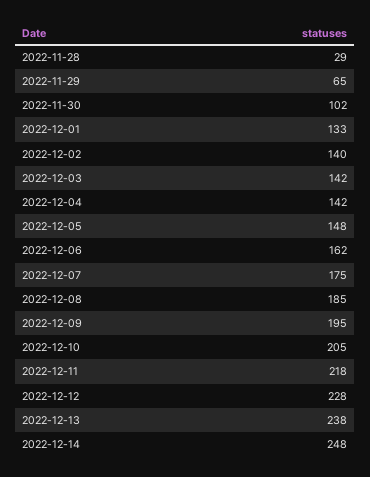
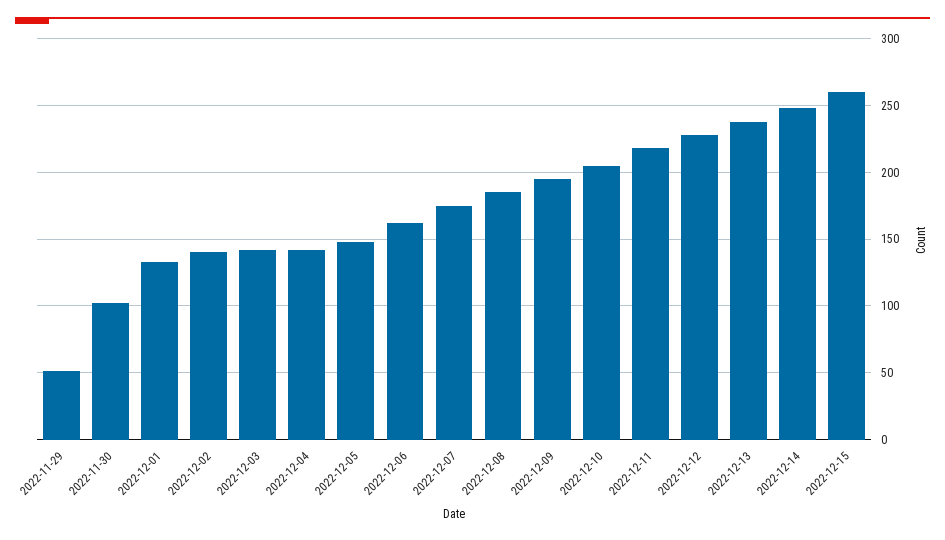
2022-11-28: 29 -> none
2022-11-29: 65 -> 50
2022-12-15: none -> 260

